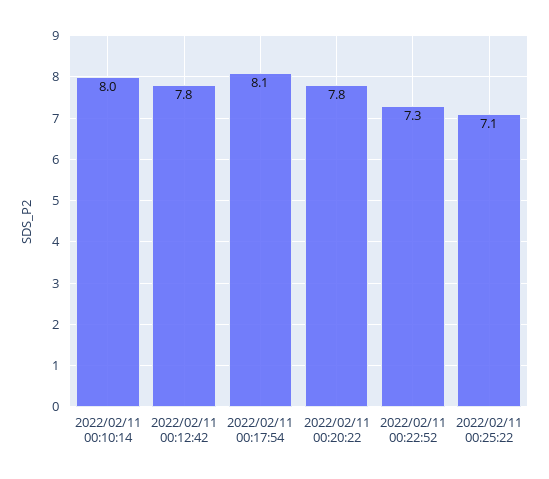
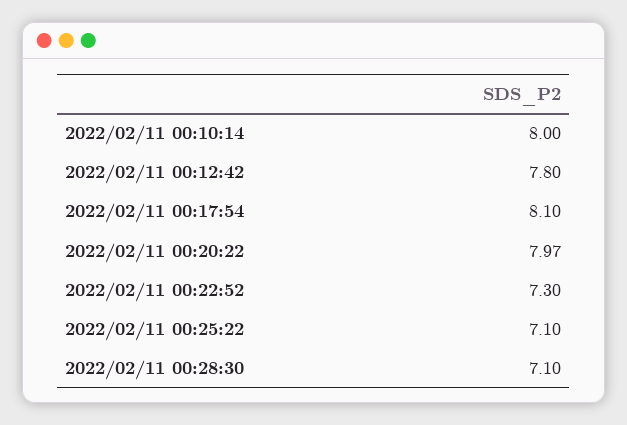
2022/02/11 00:20:22: 7.8 -> 7.97
2022/02/11 00:28:30: none -> 7.1

